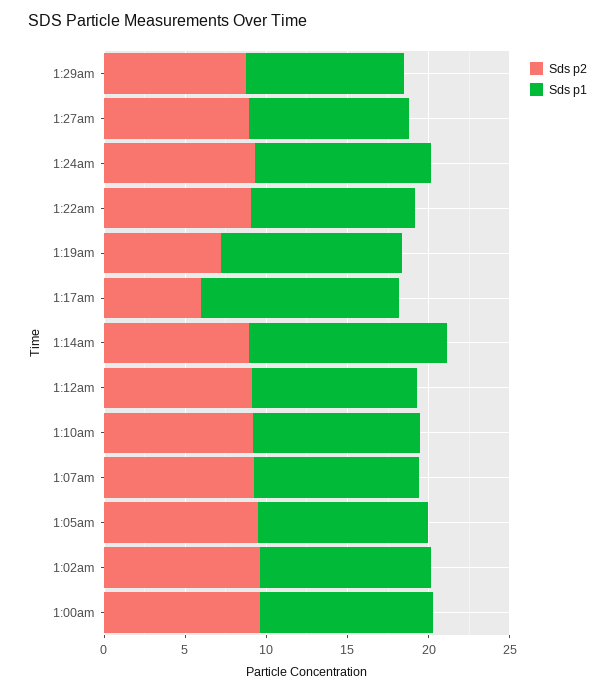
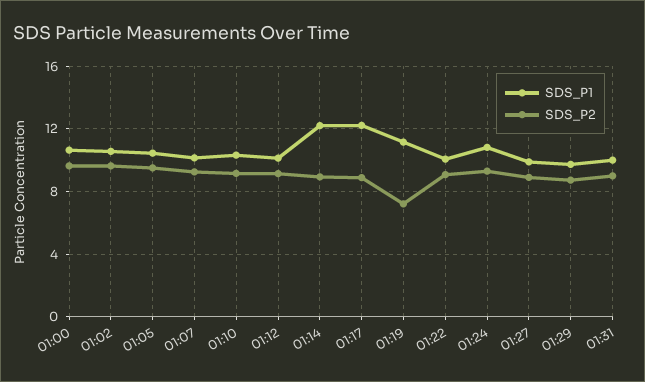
Sds p2, 1:17am: 6 -> 9
Sds p1, 01:31: none -> 10
Sds p2, 01:31: none -> 9

